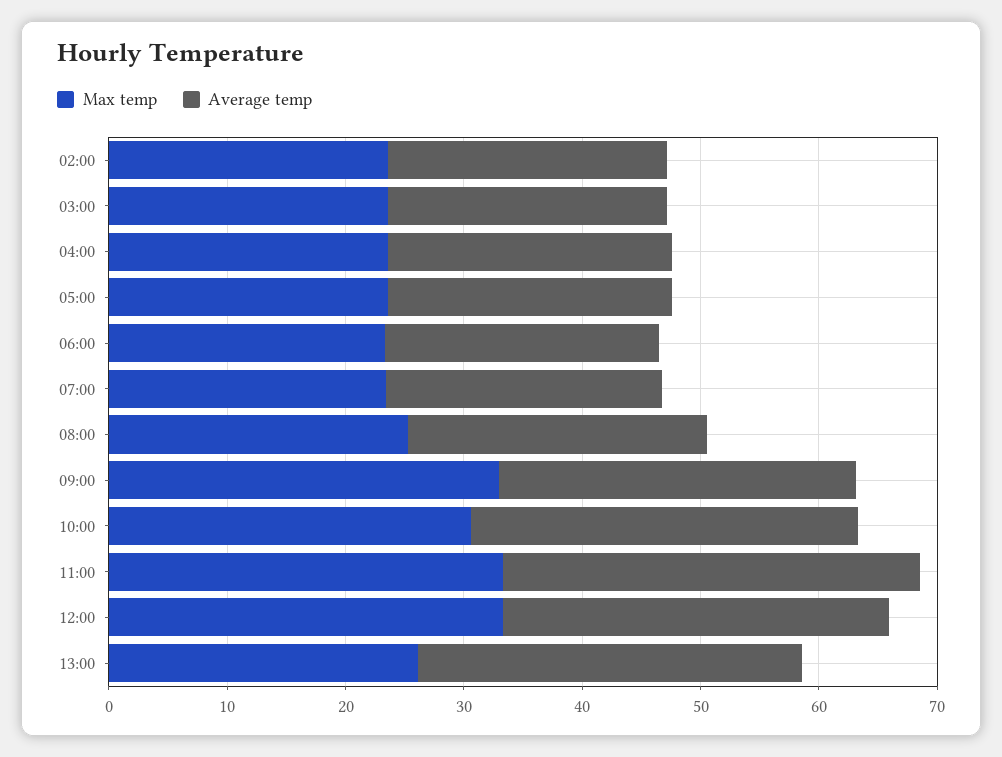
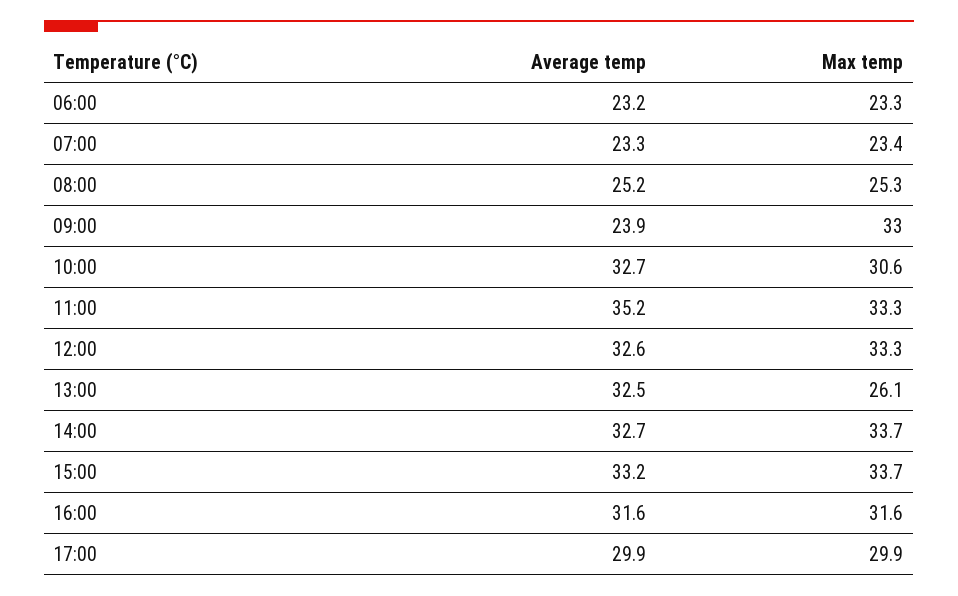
Max temp, 02:00: 24 -> none
Average temp, 02:00: 24 -> none
Max temp, 03:00: 24 -> none
Average temp, 03:00: 24 -> none
Max temp, 04:00: 24 -> none
Average temp, 04:00: 24 -> none
Max temp, 05:00: 24 -> none
Average temp, 05:00: 24 -> none
Average temp, 09:00: 30 -> 23.9
Average temp, 14:00: none -> 32.7
Max temp, 14:00: none -> 33.7
Average temp, 15:00: none -> 33.2
Max temp, 15:00: none -> 33.7
Average temp, 16:00: none -> 31.6
Max temp, 16:00: none -> 31.6
Average temp, 17:00: none -> 29.9
Max temp, 17:00: none -> 29.9

